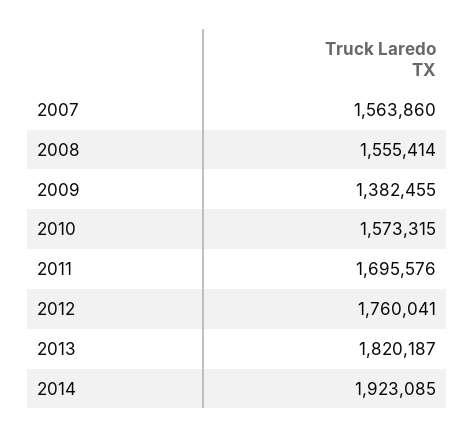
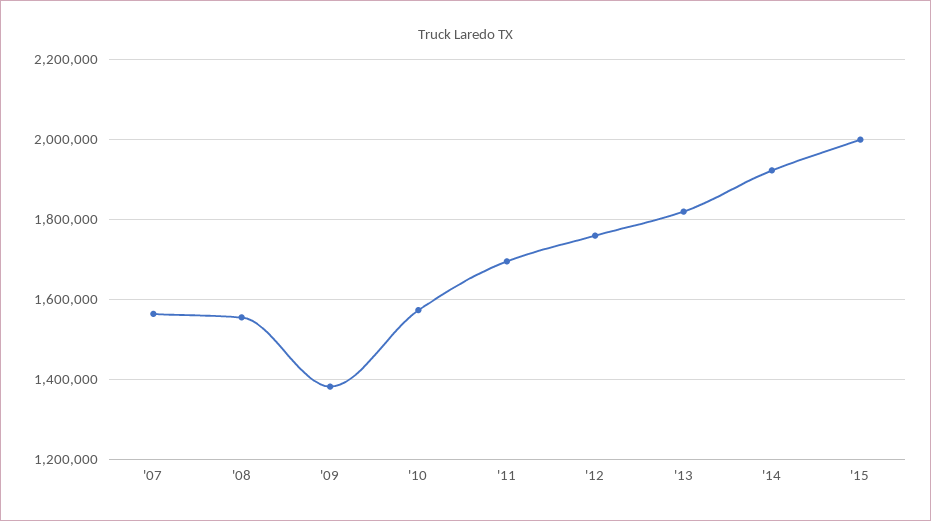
'15: none -> 2000000

